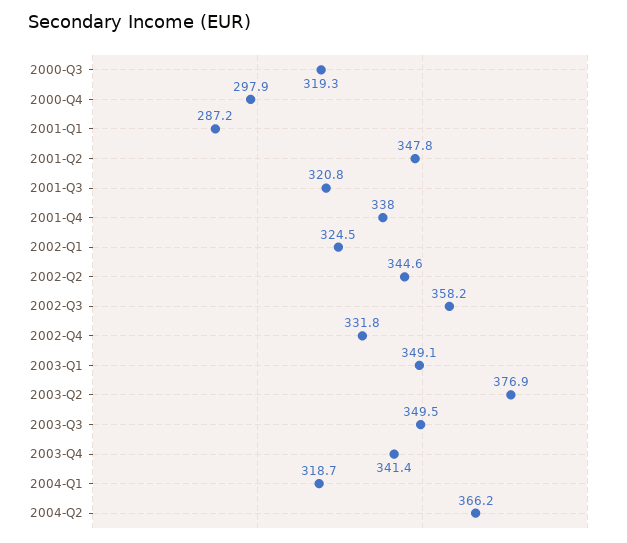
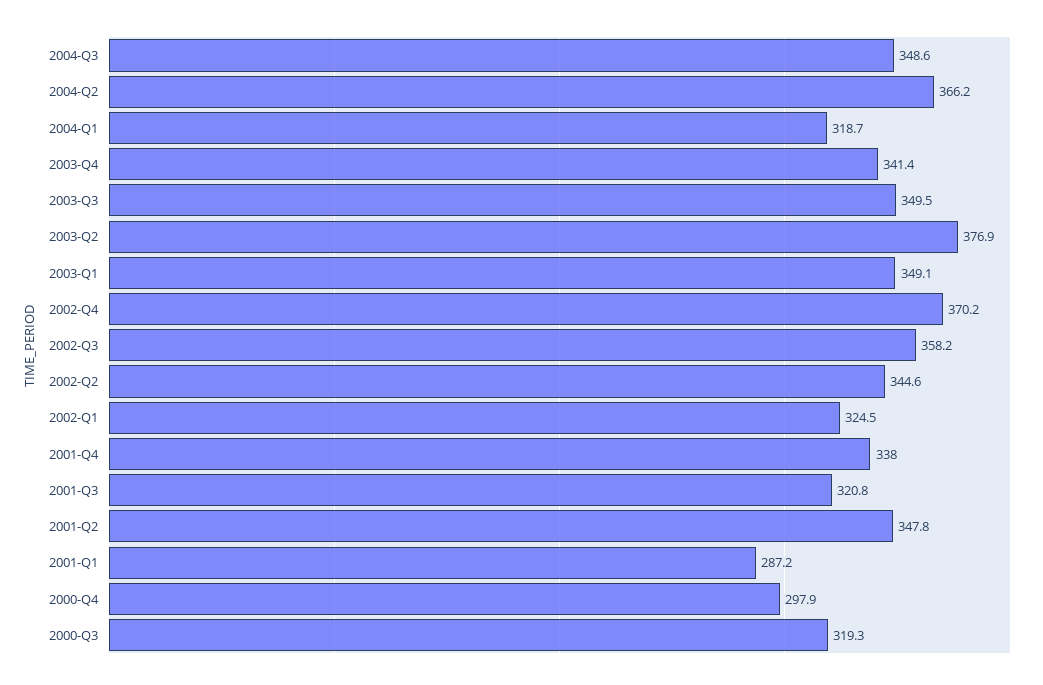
2002-Q4: 331.8 -> 370.2
2004-Q3: none -> 348.6

